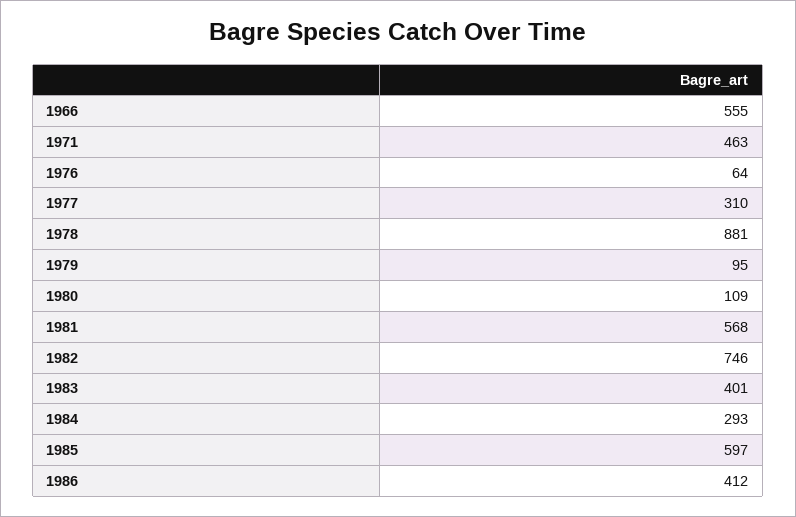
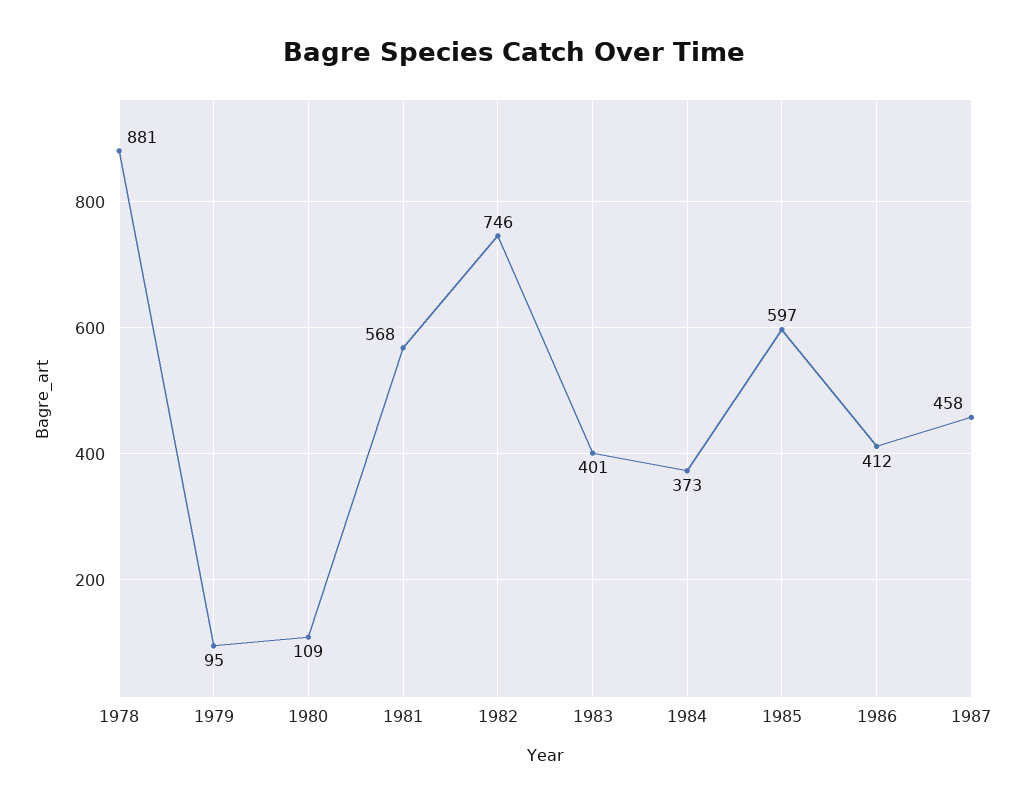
1966: 555 -> none
1971: 463 -> none
1976: 64 -> none
1977: 310 -> none
1984: 293 -> 373
1987: none -> 458

